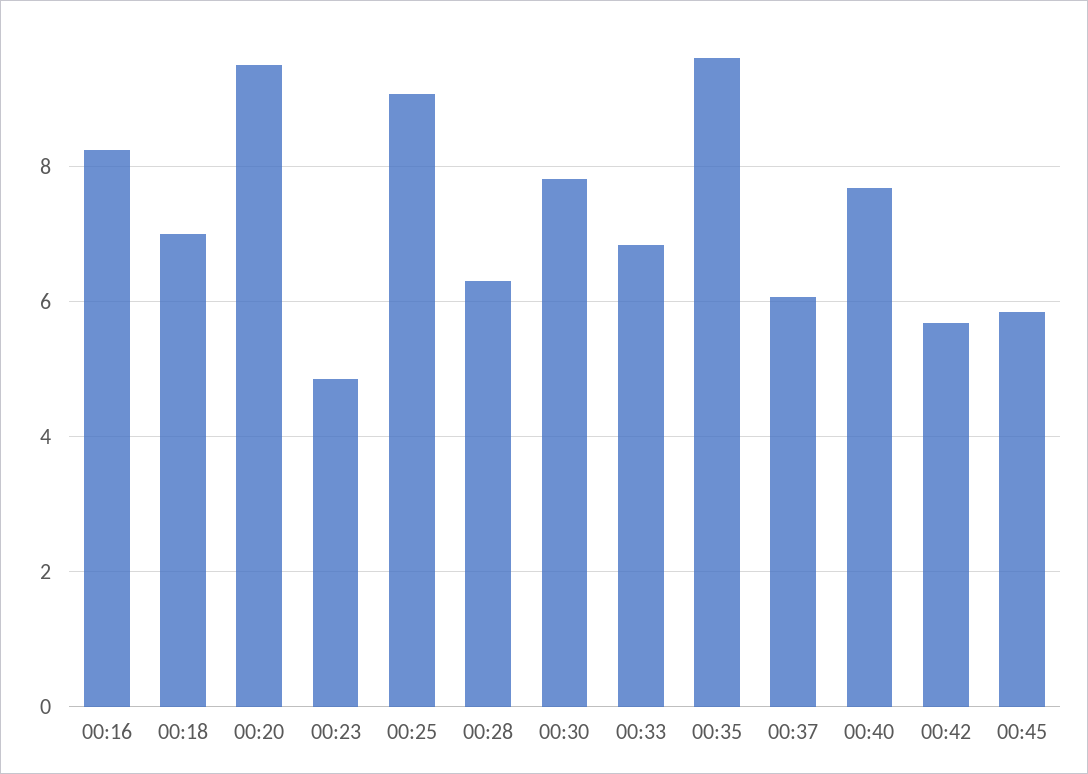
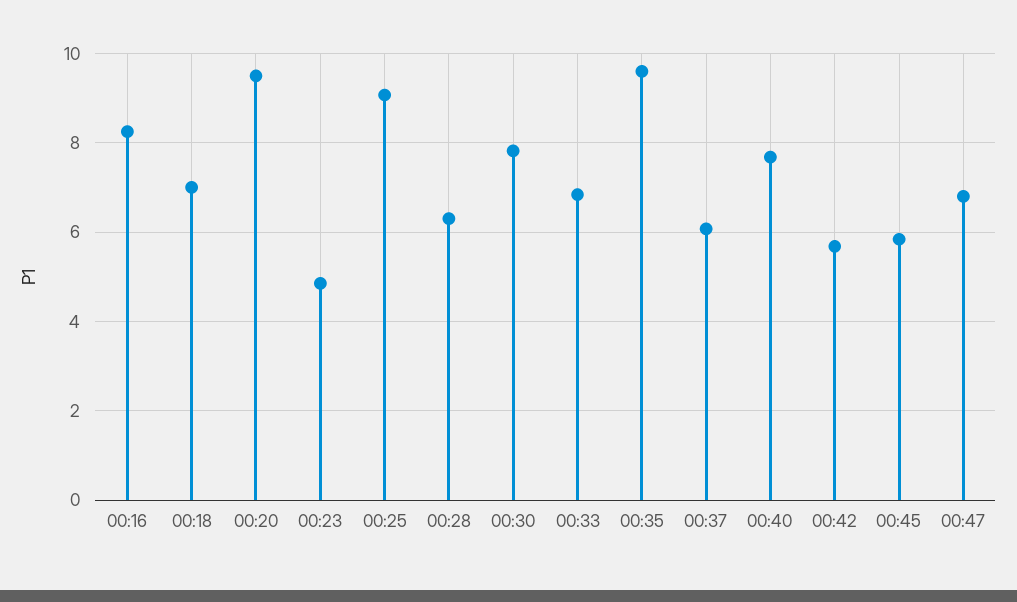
00:47: none -> 6.8

